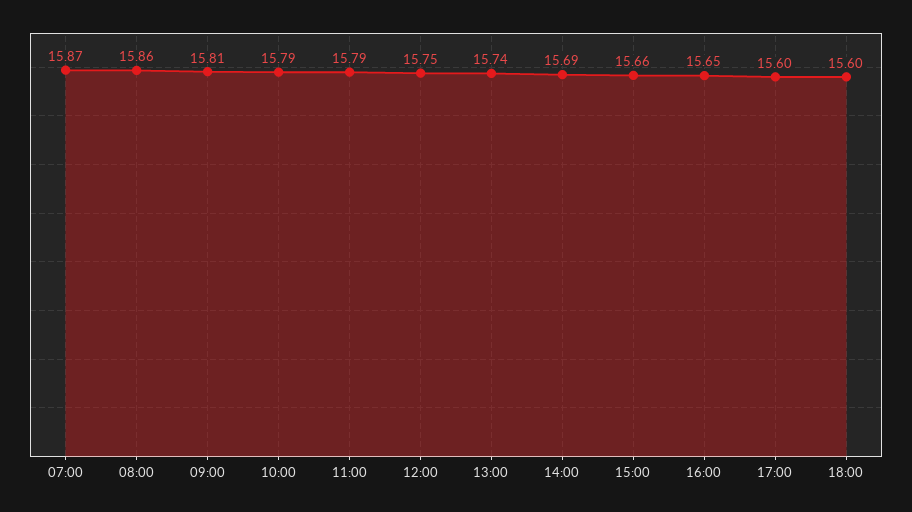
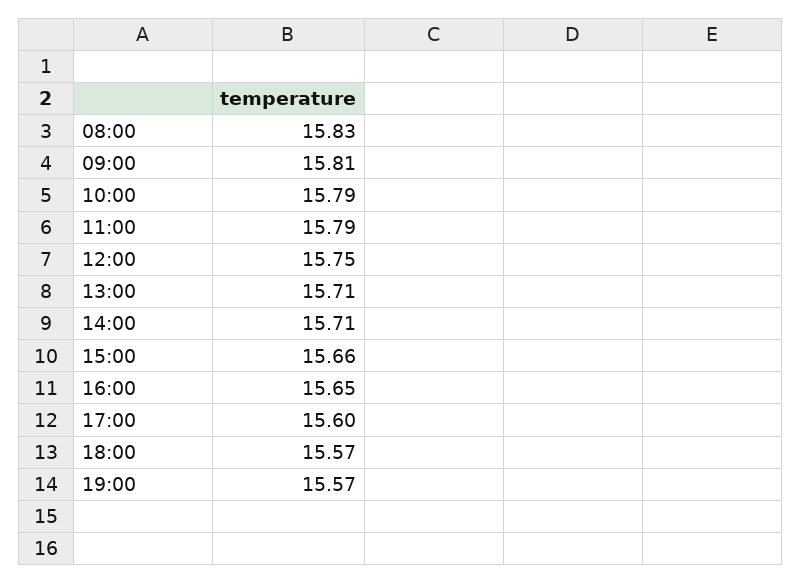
07:00: 15.87 -> none
08:00: 15.86 -> 15.83
13:00: 15.74 -> 15.71
14:00: 15.69 -> 15.71
18:00: 15.6 -> 15.57
19:00: none -> 15.57

